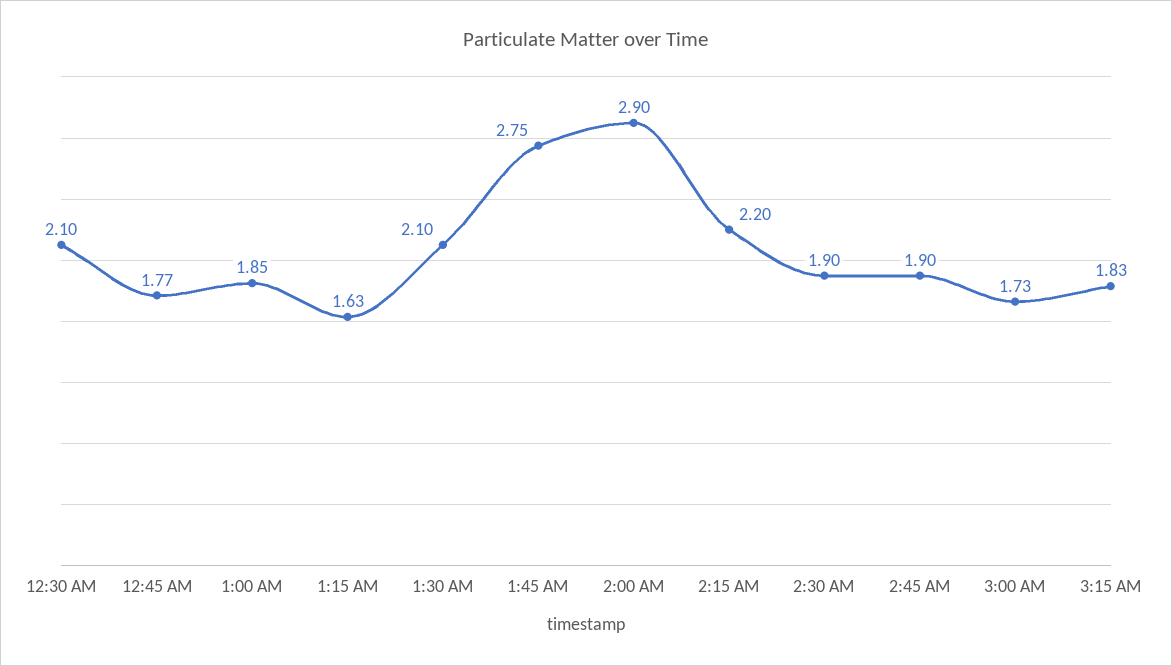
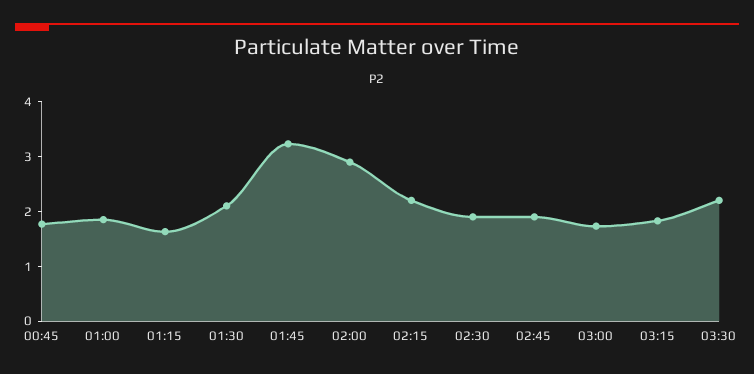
12:30 AM: 2.1 -> none
1:45 AM: 2.75 -> 3.2
03:30: none -> 2.2

